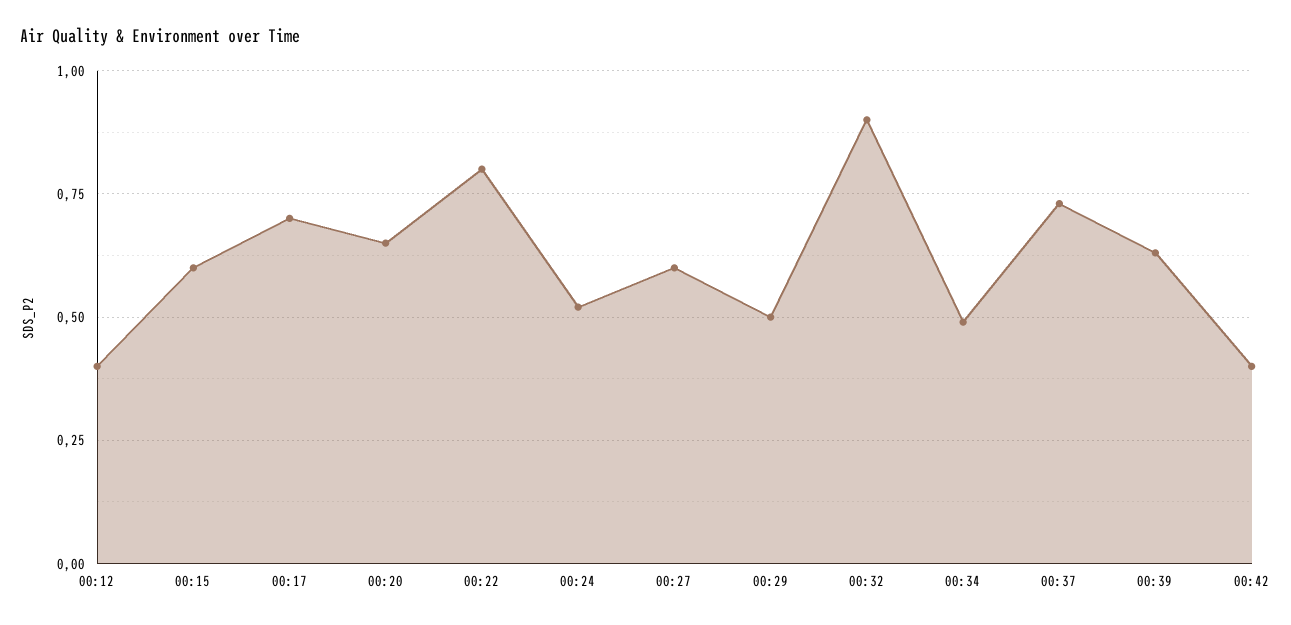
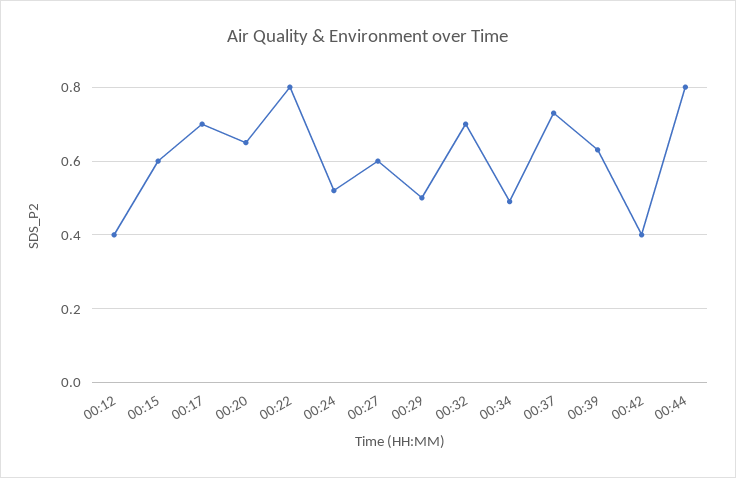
00:32: 0.9 -> 0.7
00:44: none -> 0.8

